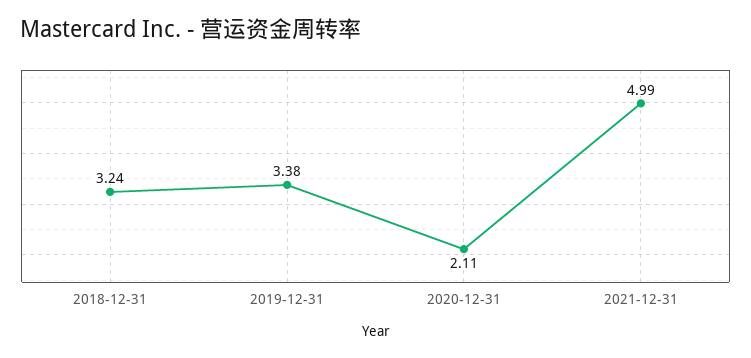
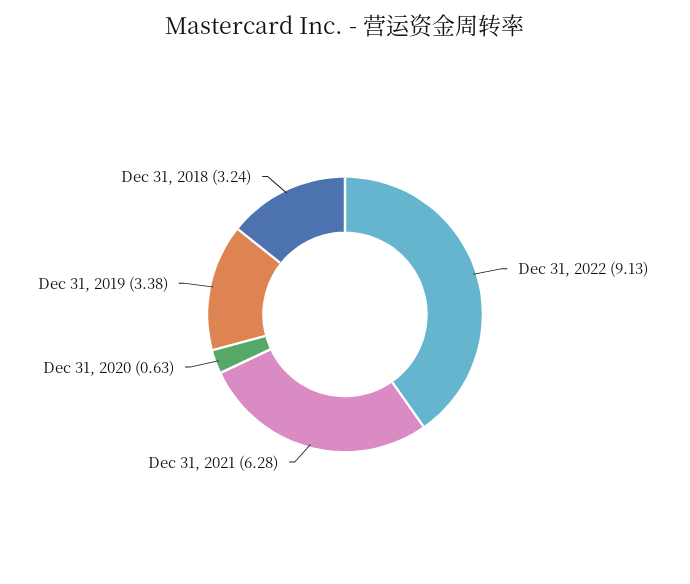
2020-12-31: 2.11 -> 0.63
2021-12-31: 4.99 -> 6.28
Dec 31, 2022: none -> 9.13

